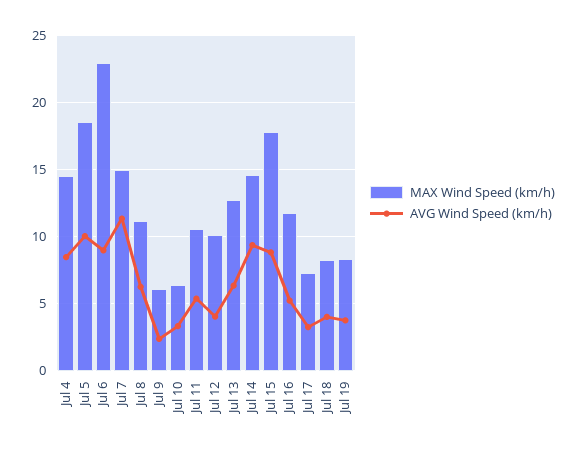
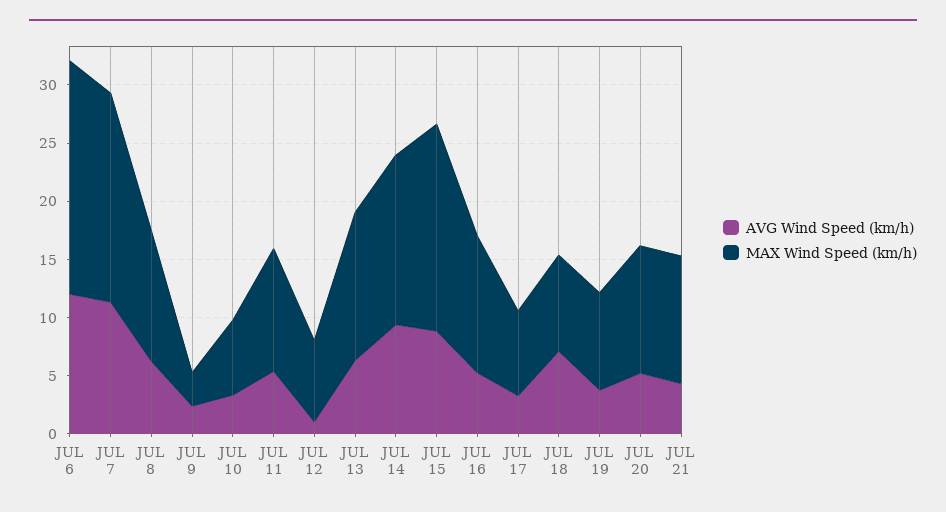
MAX Wind Speed (km/h), Jul 4: 14.5 -> none
AVG Wind Speed (km/h), Jul 4: 8.5 -> none
MAX Wind Speed (km/h), Jul 5: 18.5 -> none
AVG Wind Speed (km/h), Jul 5: 10 -> none
MAX Wind Speed (km/h), Jul 6: 23 -> 20
AVG Wind Speed (km/h), Jul 6: 9 -> 12
MAX Wind Speed (km/h), Jul 7: 15 -> 18
MAX Wind Speed (km/h), Jul 9: 6 -> 3
MAX Wind Speed (km/h), Jul 12: 10 -> 7
AVG Wind Speed (km/h), Jul 12: 4 -> 1
AVG Wind Speed (km/h), Jul 18: 4 -> 7
AVG Wind Speed (km/h), JUL 20: none -> 5
MAX Wind Speed (km/h), JUL 20: none -> 11
AVG Wind Speed (km/h), JUL 21: none -> 4
MAX Wind Speed (km/h), JUL 21: none -> 11

